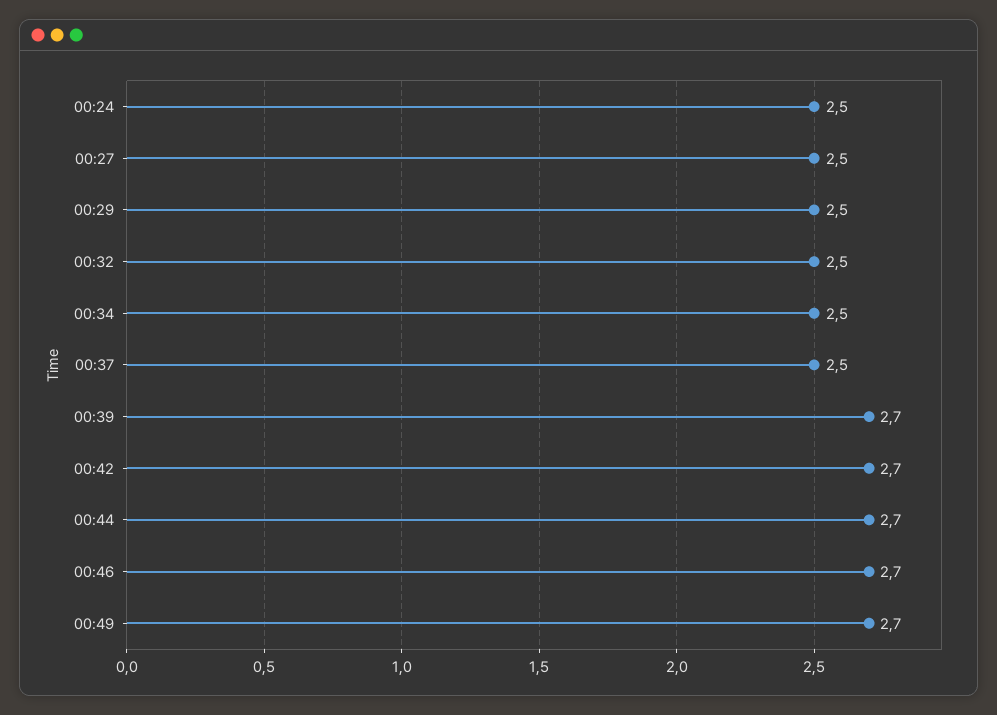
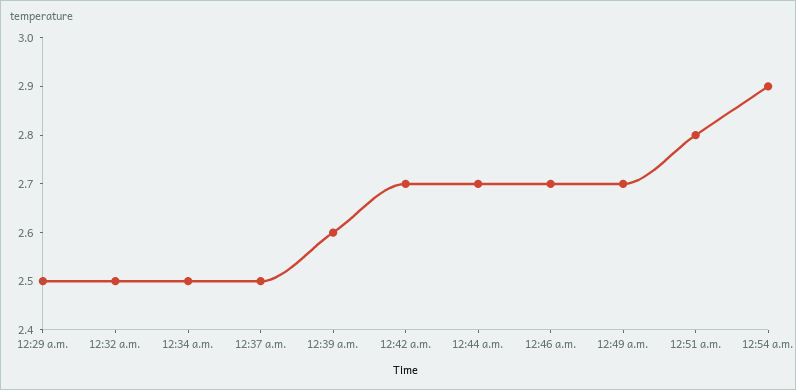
00:24: 2.5 -> none
00:27: 2.5 -> none
00:39: 2.7 -> 2.6
12:51 a.m.: none -> 2.8
12:54 a.m.: none -> 2.9

